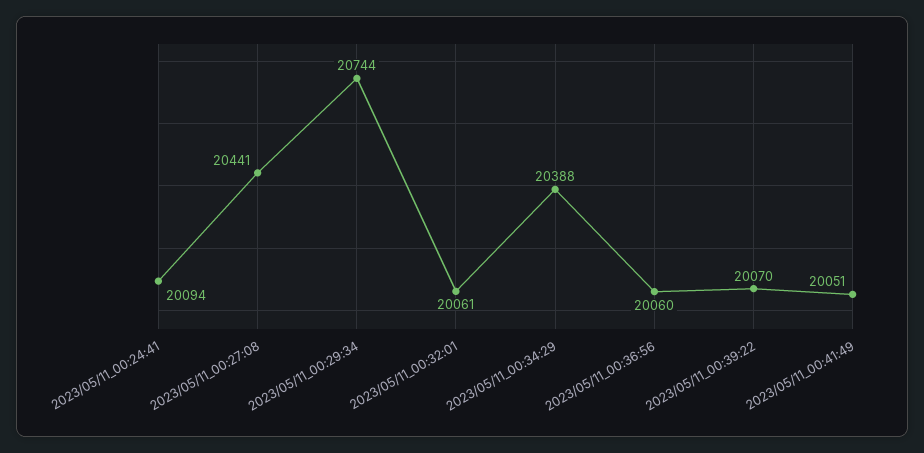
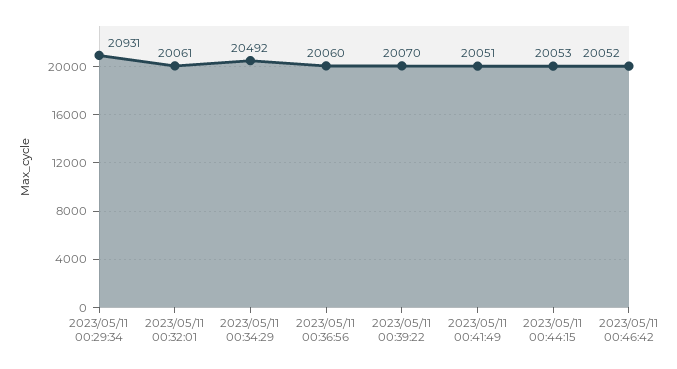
2023/05/11_00:24:41: 20094 -> none
2023/05/11_00:27:08: 20441 -> none
2023/05/11_00:29:34: 20744 -> 20931
2023/05/11_00:34:29: 20388 -> 20492
2023/05/11 00:44:15: none -> 20053
2023/05/11 00:46:42: none -> 20052

